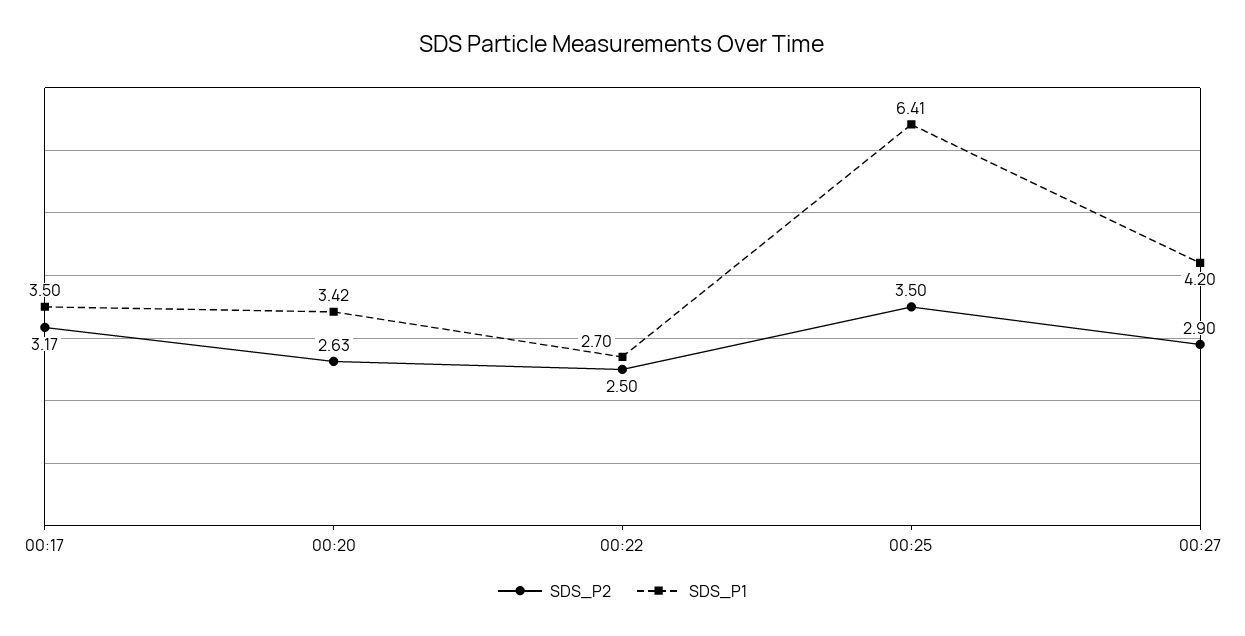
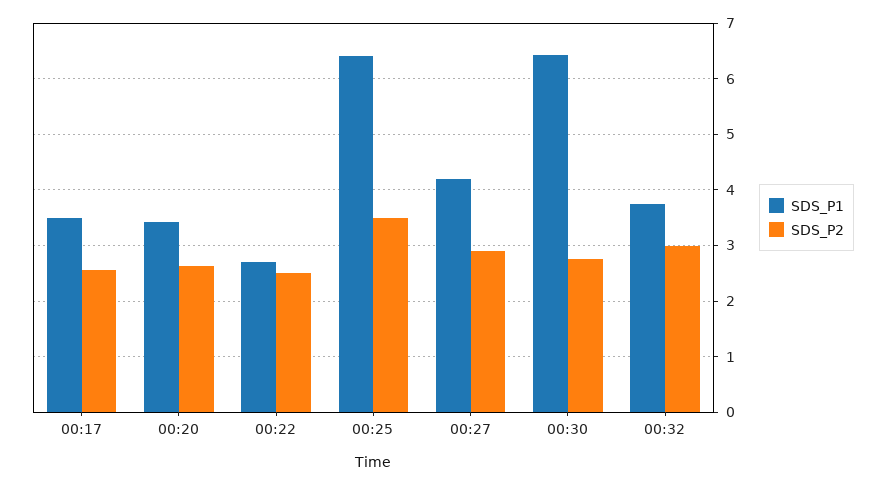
SDS_P2, 00:17: 3.17 -> 2.6
SDS_P1, 00:30: none -> 6.4
SDS_P2, 00:30: none -> 2.8
SDS_P1, 00:32: none -> 3.8
SDS_P2, 00:32: none -> 3

